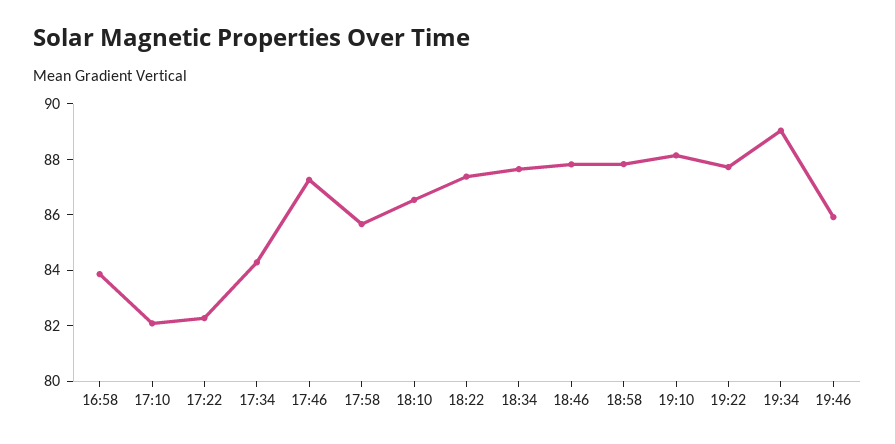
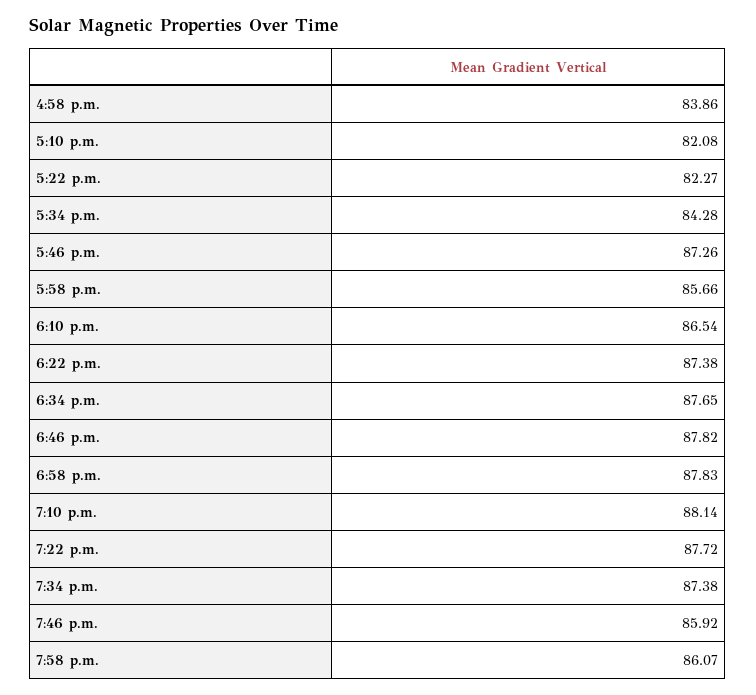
19:34: 89 -> 87.38
7:58 p.m.: none -> 86.07

